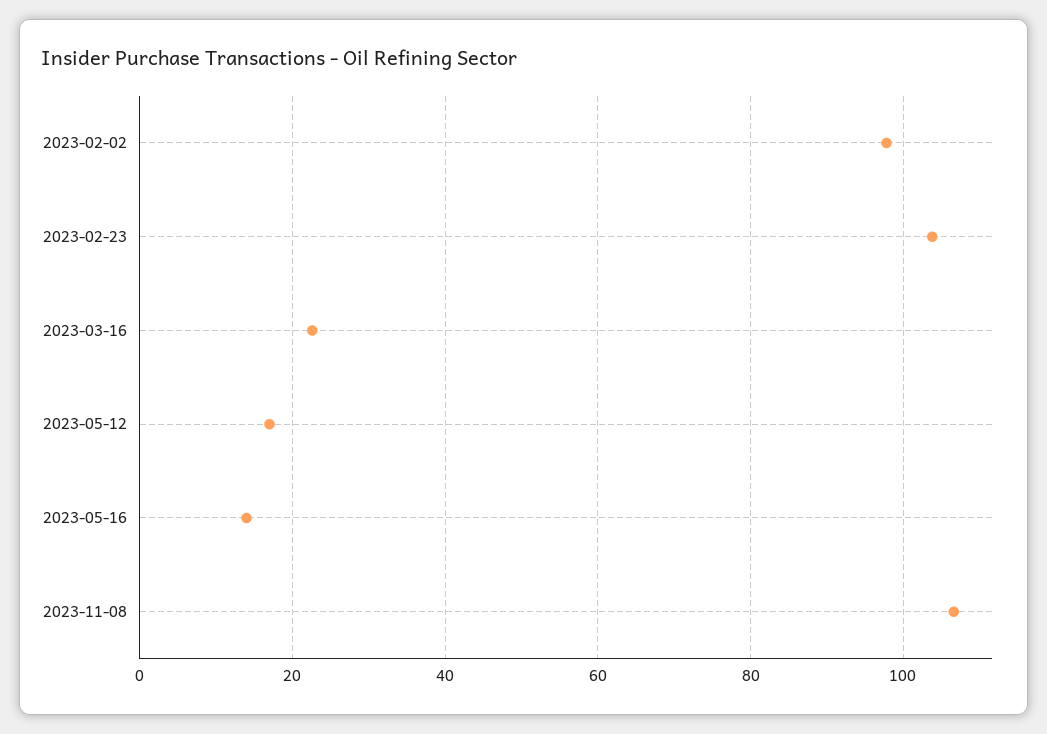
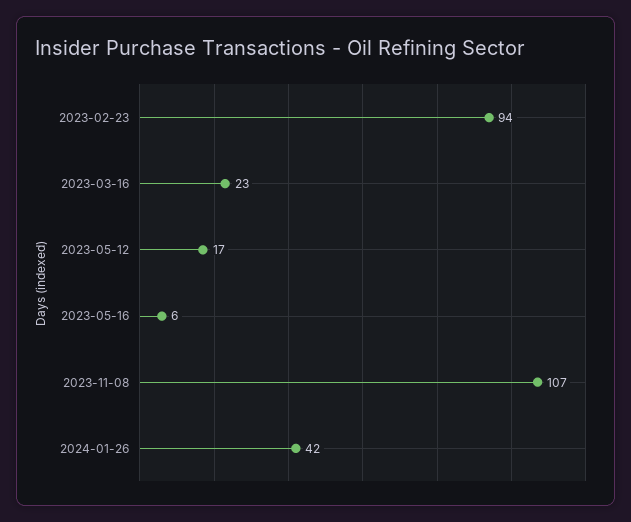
2023-02-02: 98 -> none
2023-02-23: 104 -> 94
2023-05-16: 14 -> 6
2024-01-26: none -> 42

